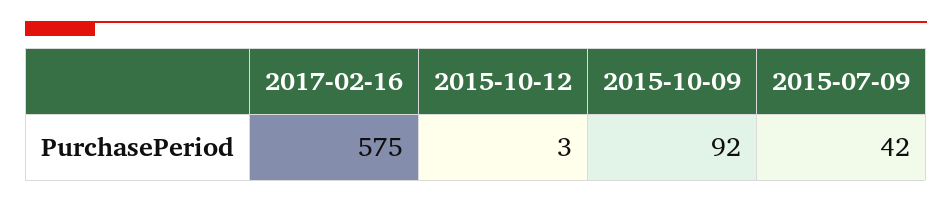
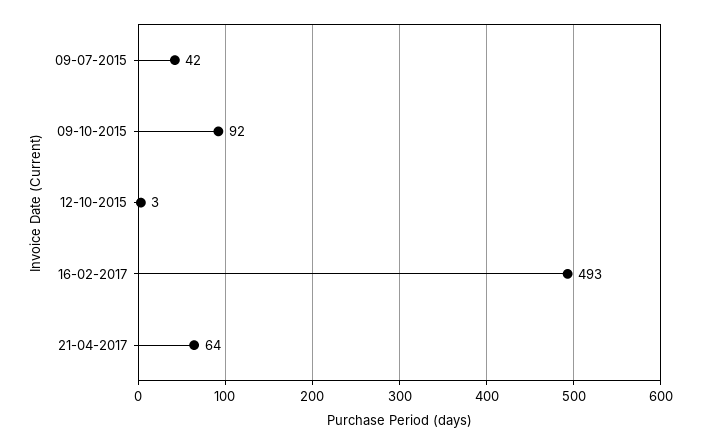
2017-02-16: 575 -> 493
21-04-2017: none -> 64

